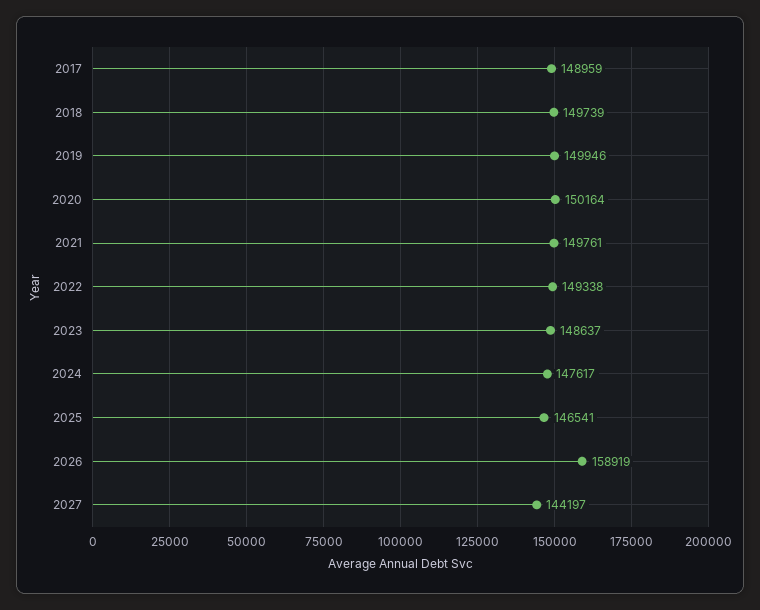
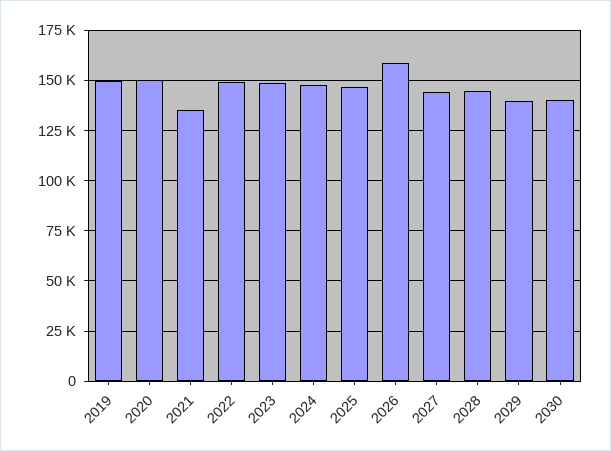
2017: 148959 -> none
2018: 149739 -> none
2021: 149761 -> 135000
2028: none -> 145000
2029: none -> 140000
2030: none -> 140000

